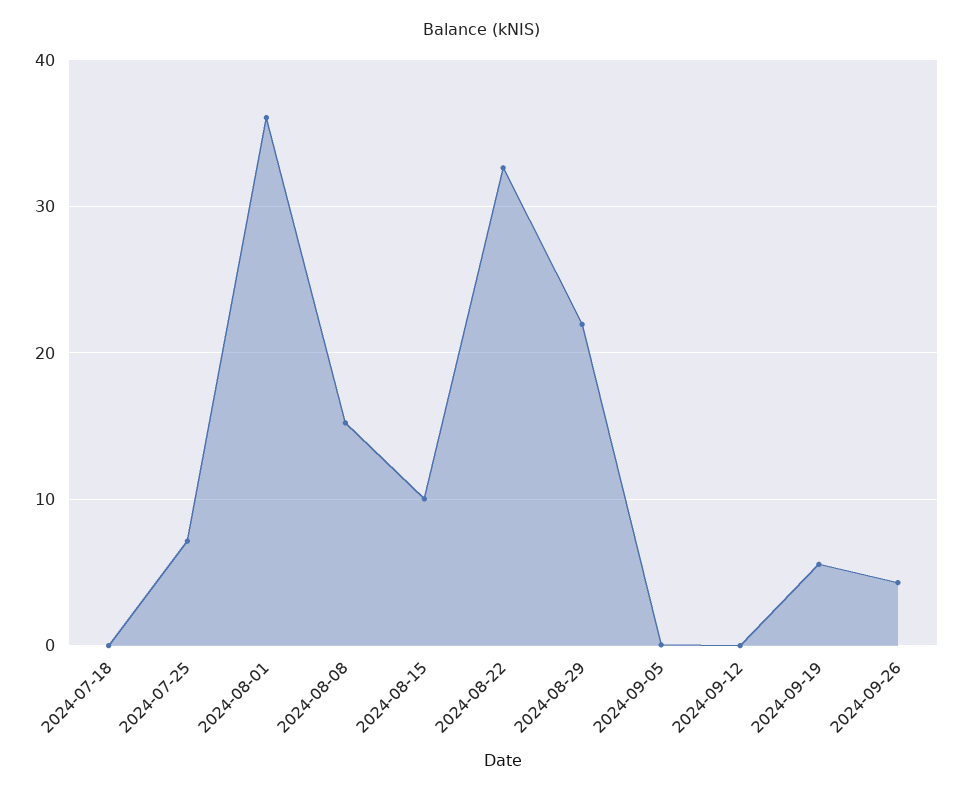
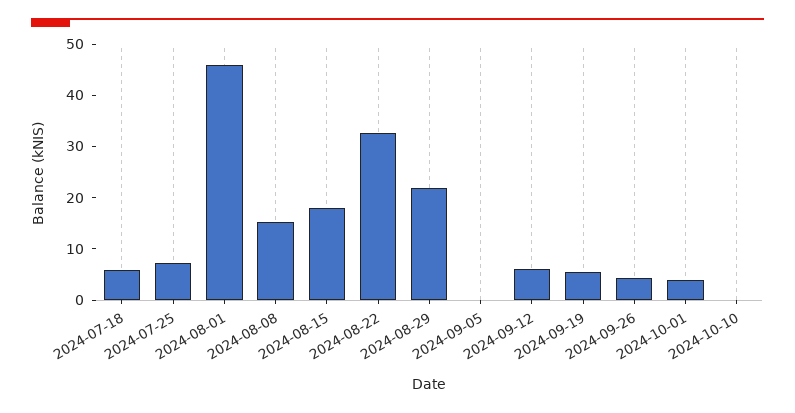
2024-07-18: 0 -> 6
2024-08-01: 36 -> 46
2024-08-15: 10 -> 18
2024-09-12: 0 -> 6
2024-10-01: none -> 4
2024-10-10: none -> 0

